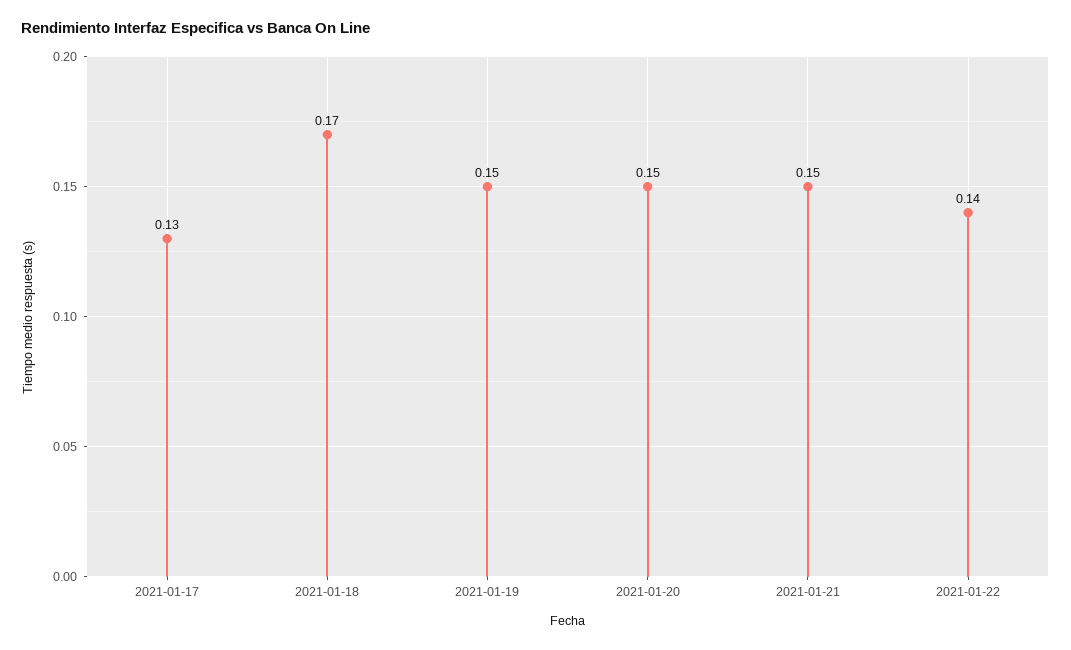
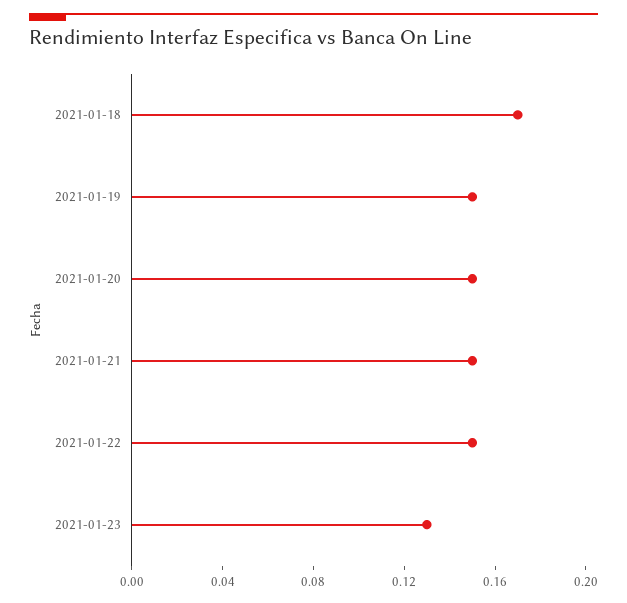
2021-01-17: 0.13 -> none
2021-01-22: 0.14 -> 0.15
2021-01-23: none -> 0.13

